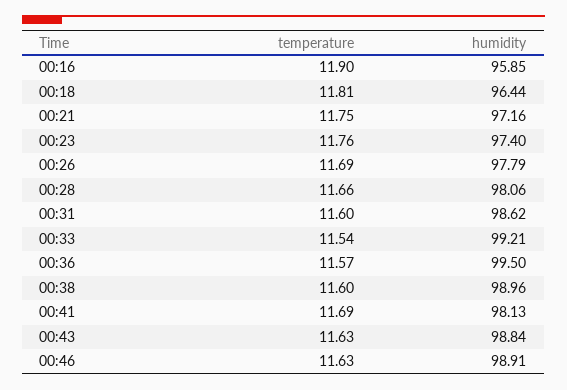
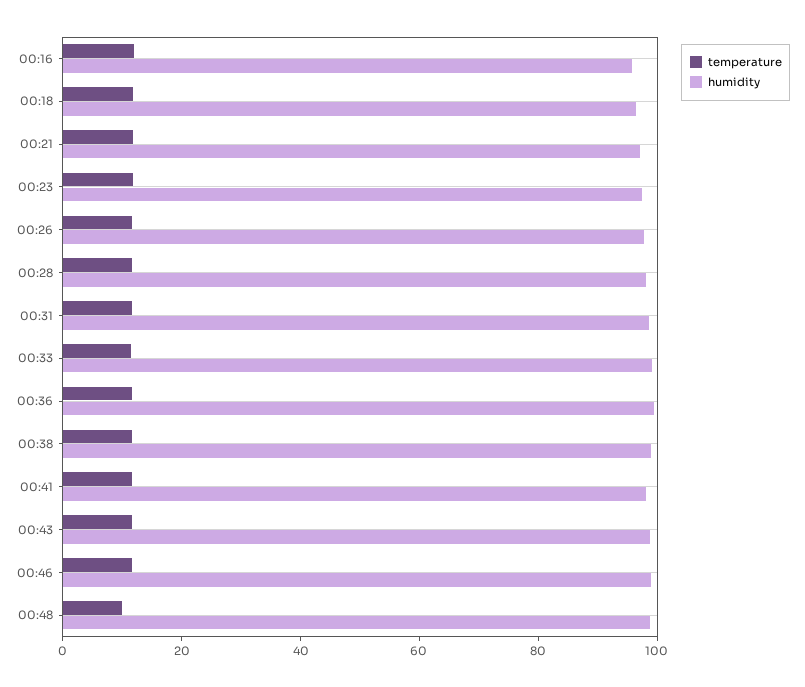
temperature, 00:48: none -> 10
humidity, 00:48: none -> 100

